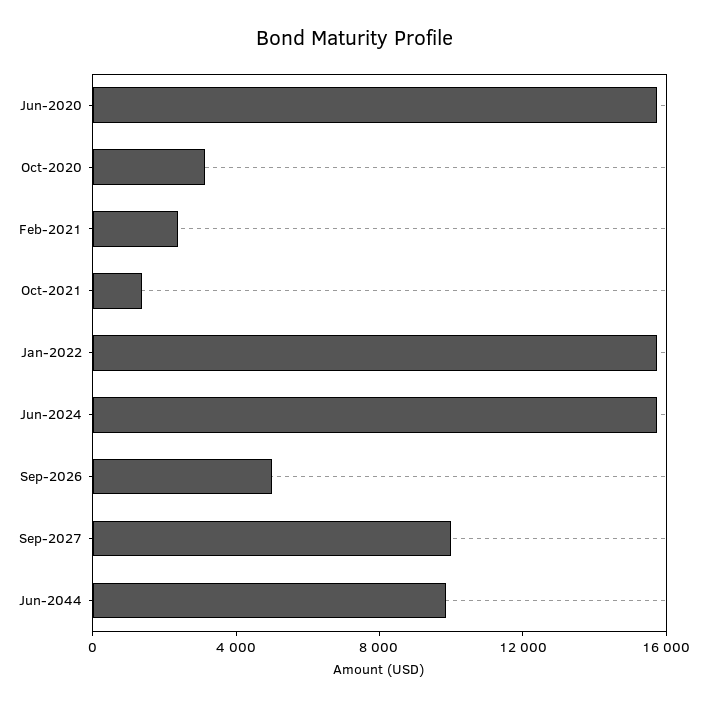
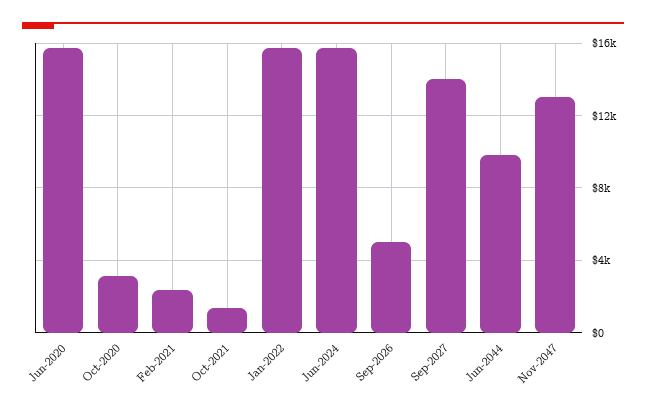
Sep-2027: 10000 -> 14000
Nov-2047: none -> 13000

